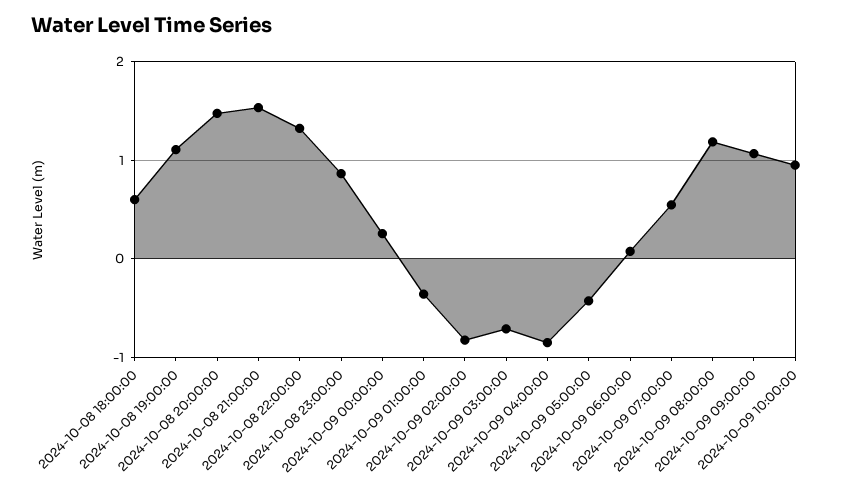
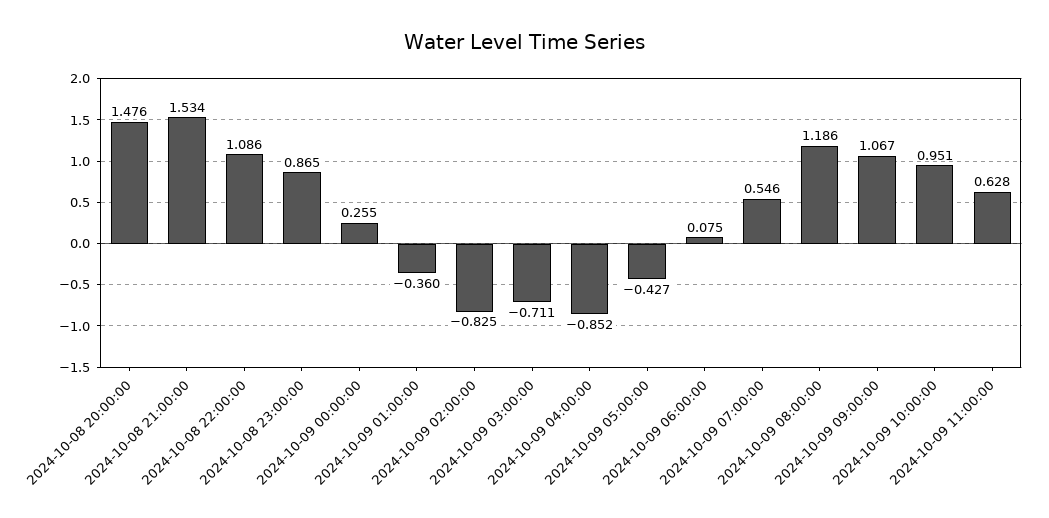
2024-10-08 18:00:00: 0.6 -> none
2024-10-08 19:00:00: 1.1 -> none
2024-10-08 22:00:00: 1.3 -> 1.086
2024-10-09 11:00:00: none -> 0.628

